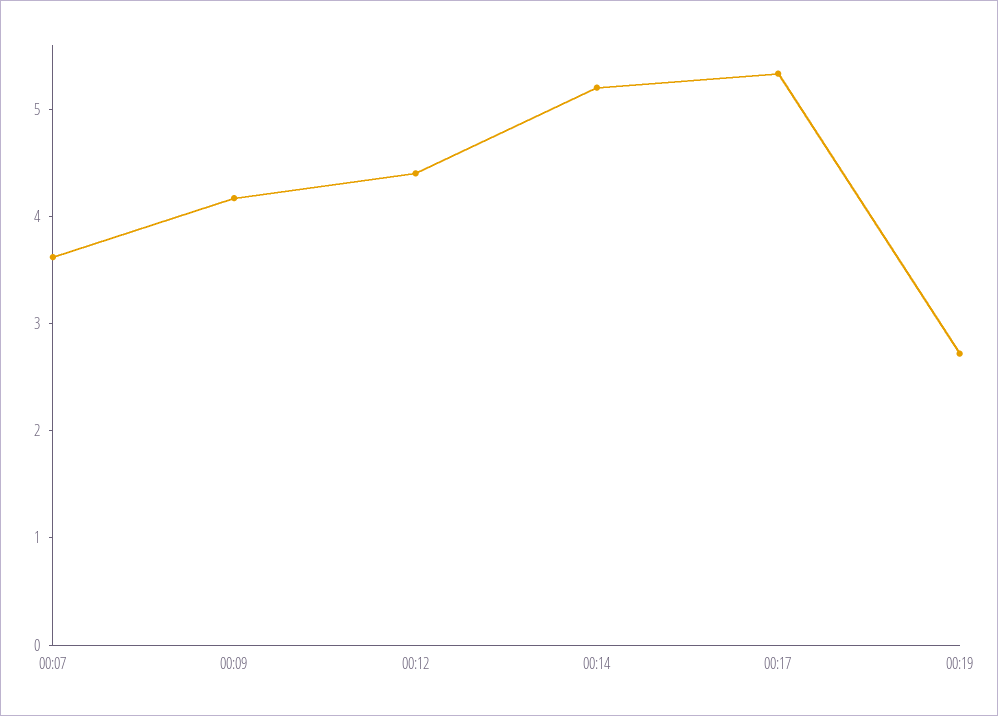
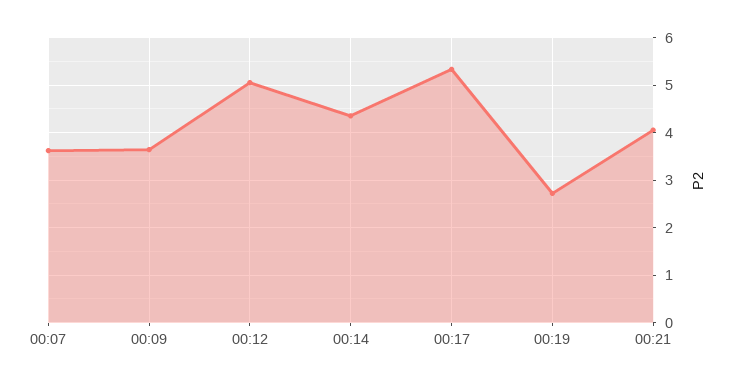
00:09: 4.2 -> 3.6
00:12: 4.4 -> 5
00:14: 5.2 -> 4.4
00:21: none -> 4

